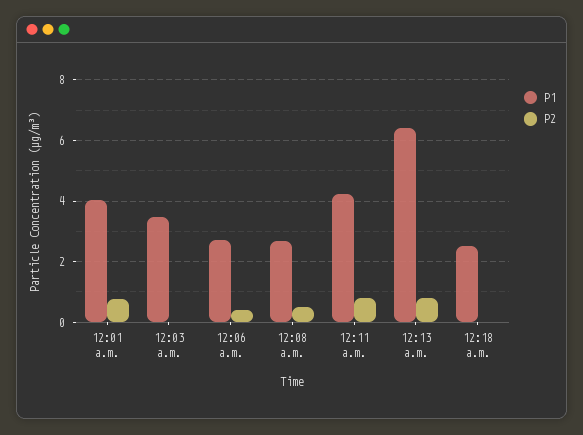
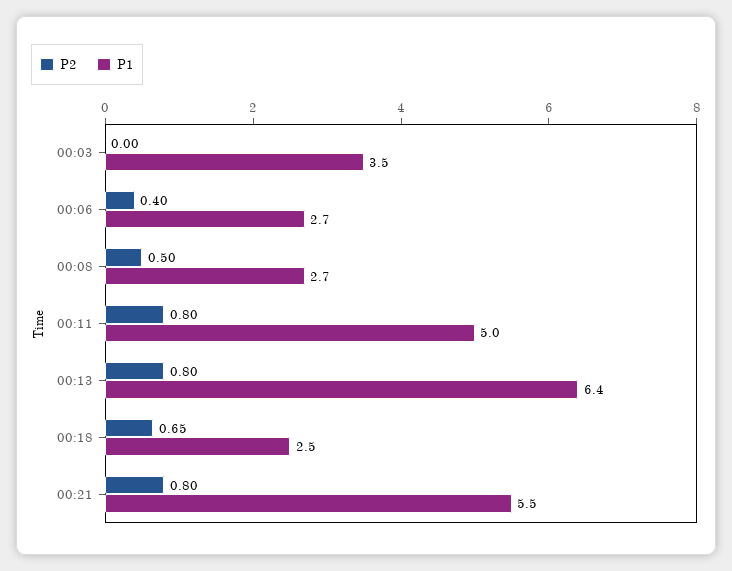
P1, 12:01 a.m.: 4 -> none
P2, 12:01 a.m.: 0.8 -> none
P1, 12:11 a.m.: 4.2 -> 5
P2, 12:18 a.m.: 0 -> 0.65
P2, 00:21: none -> 0.8
P1, 00:21: none -> 5.5

